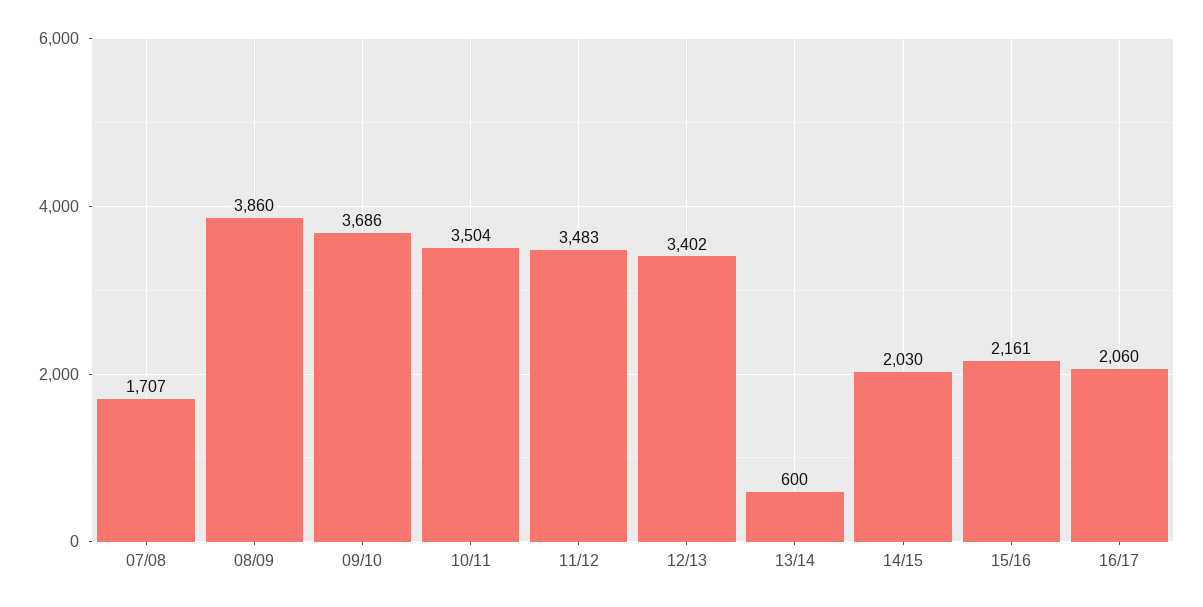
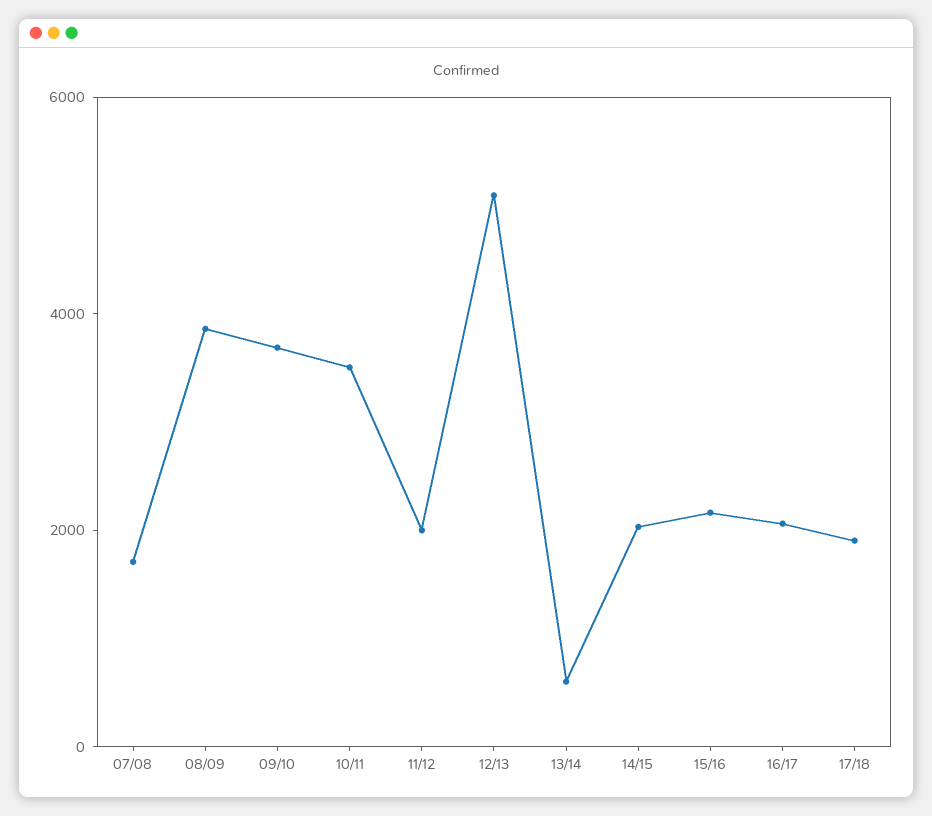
11/12: 3483 -> 2000
12/13: 3402 -> 5000
17/18: none -> 2000

